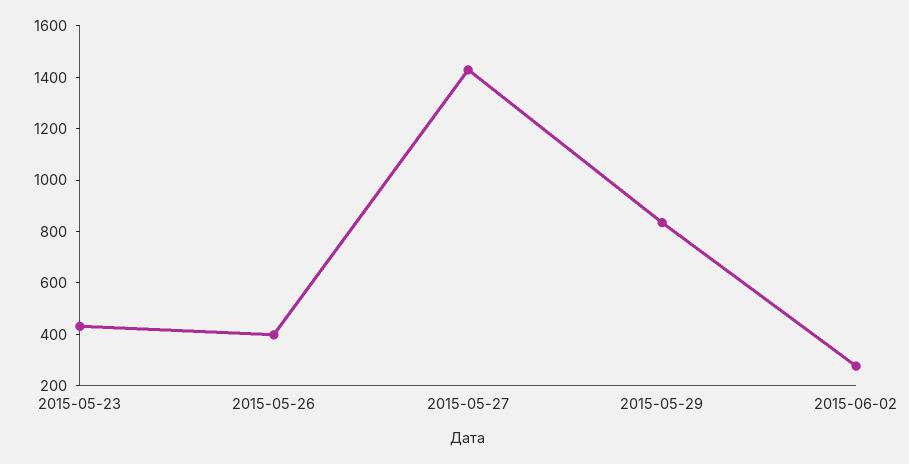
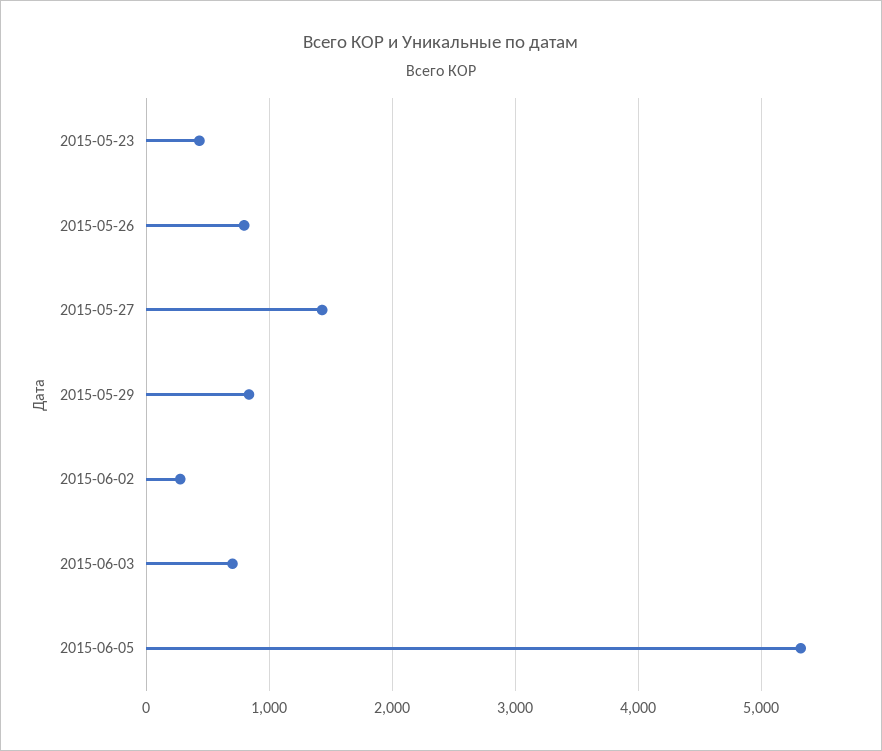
2015-05-26: 400 -> 800
2015-06-03: none -> 700
2015-06-05: none -> 5300

